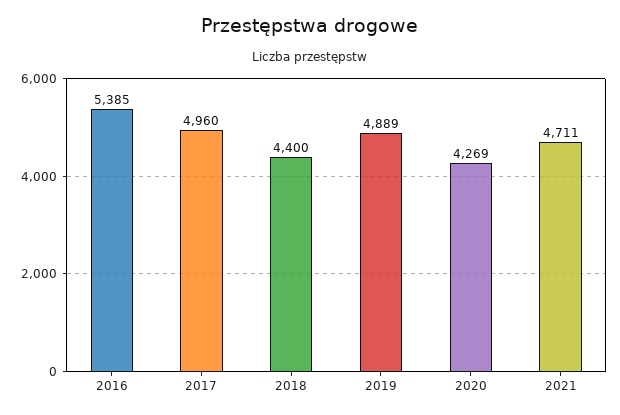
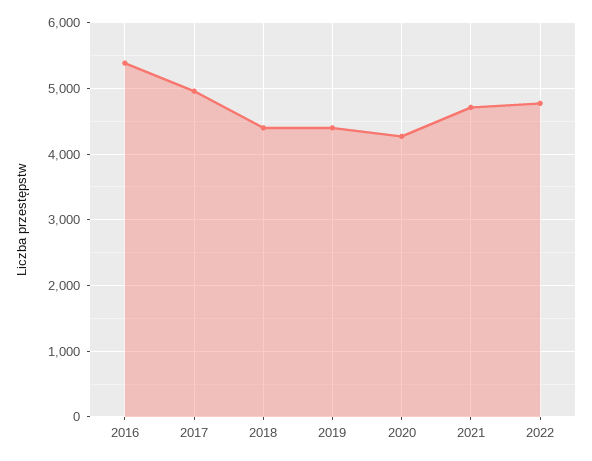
2019: 4889 -> 4400
2022: none -> 4800

